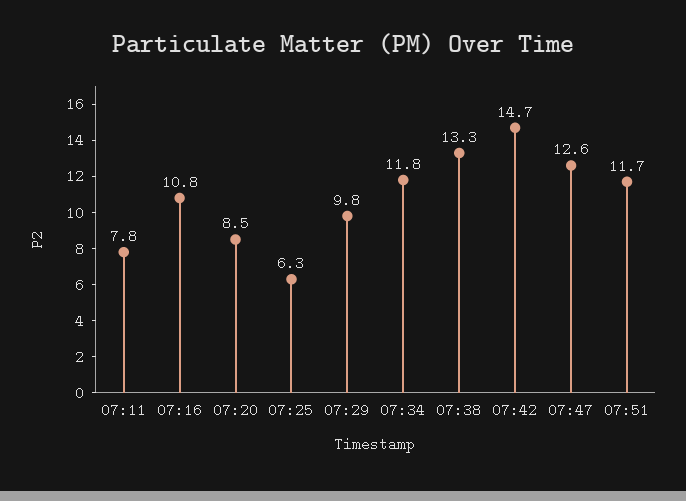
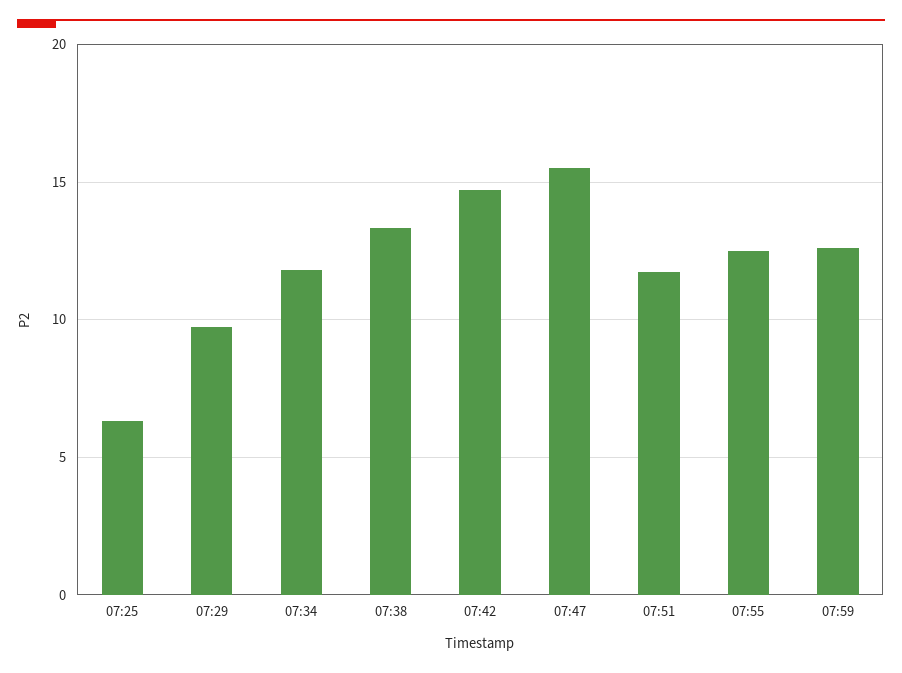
07:11: 7.8 -> none
07:16: 10.8 -> none
07:20: 8.5 -> none
07:47: 12.6 -> 15.5
07:55: none -> 12.5
07:59: none -> 12.5

